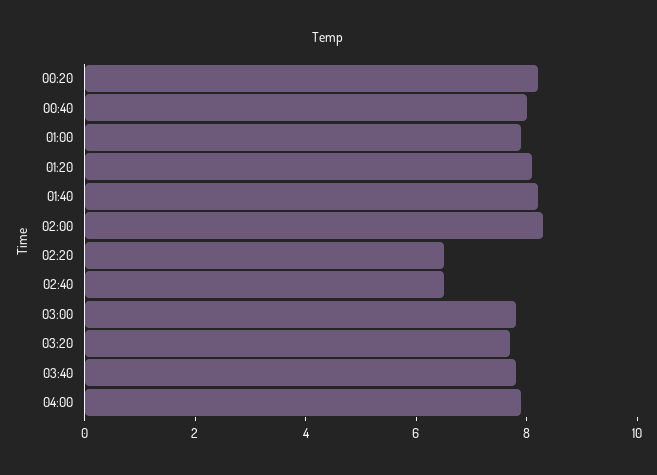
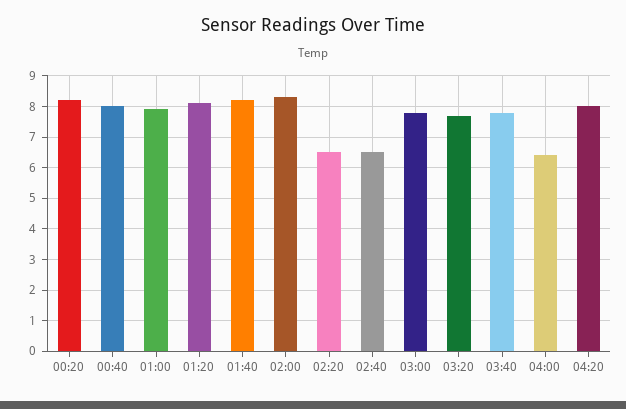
04:00: 8 -> 6.5
04:20: none -> 8

